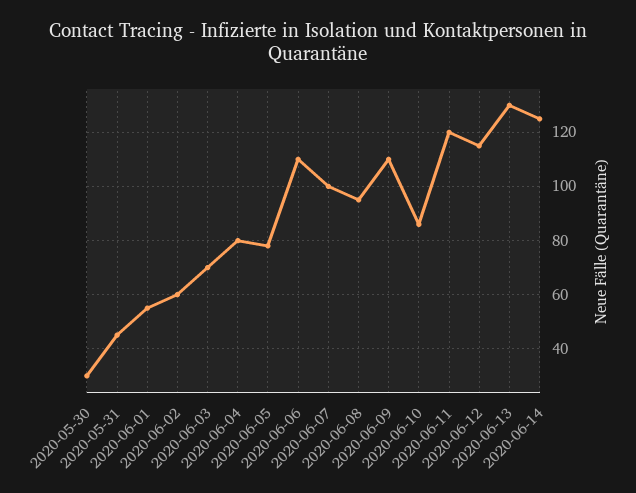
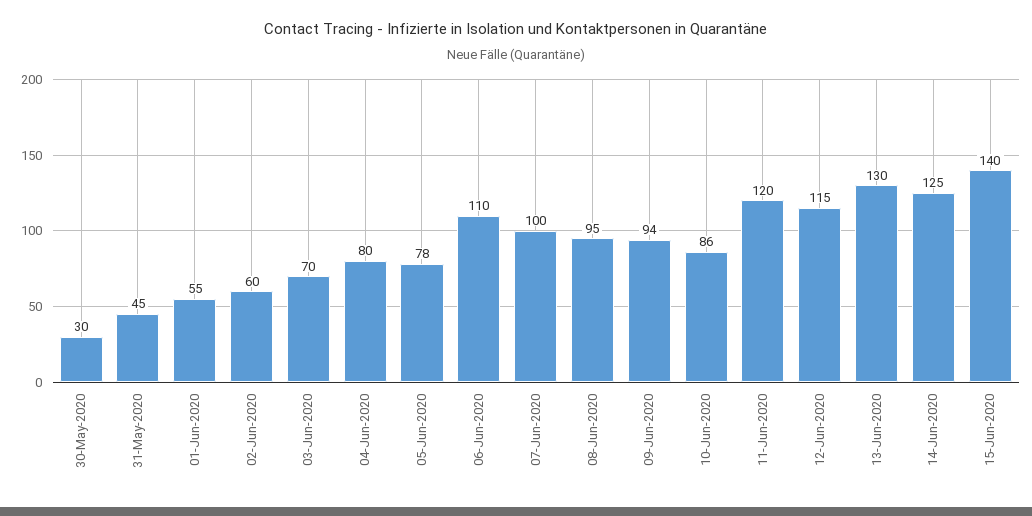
2020-06-09: 110 -> 94
15-Jun-2020: none -> 140

